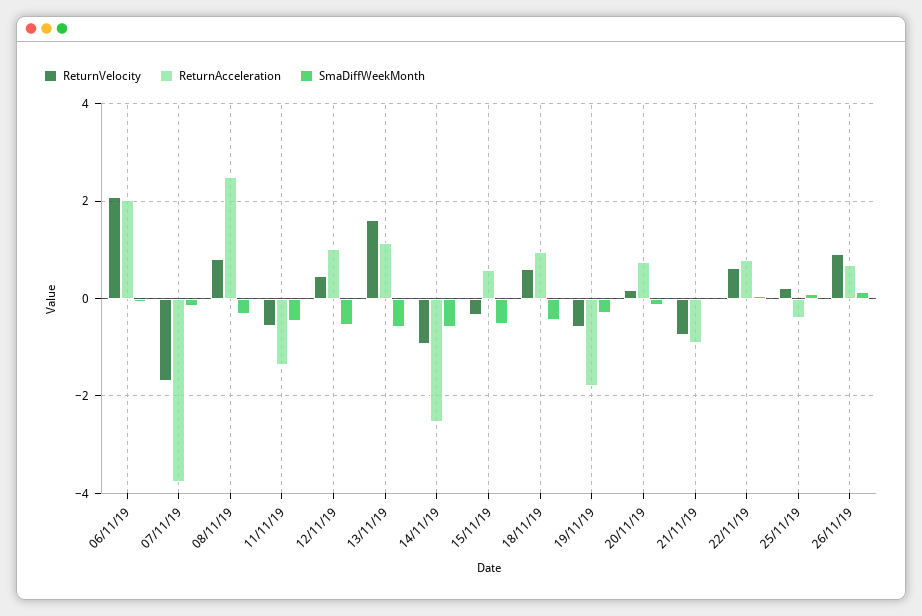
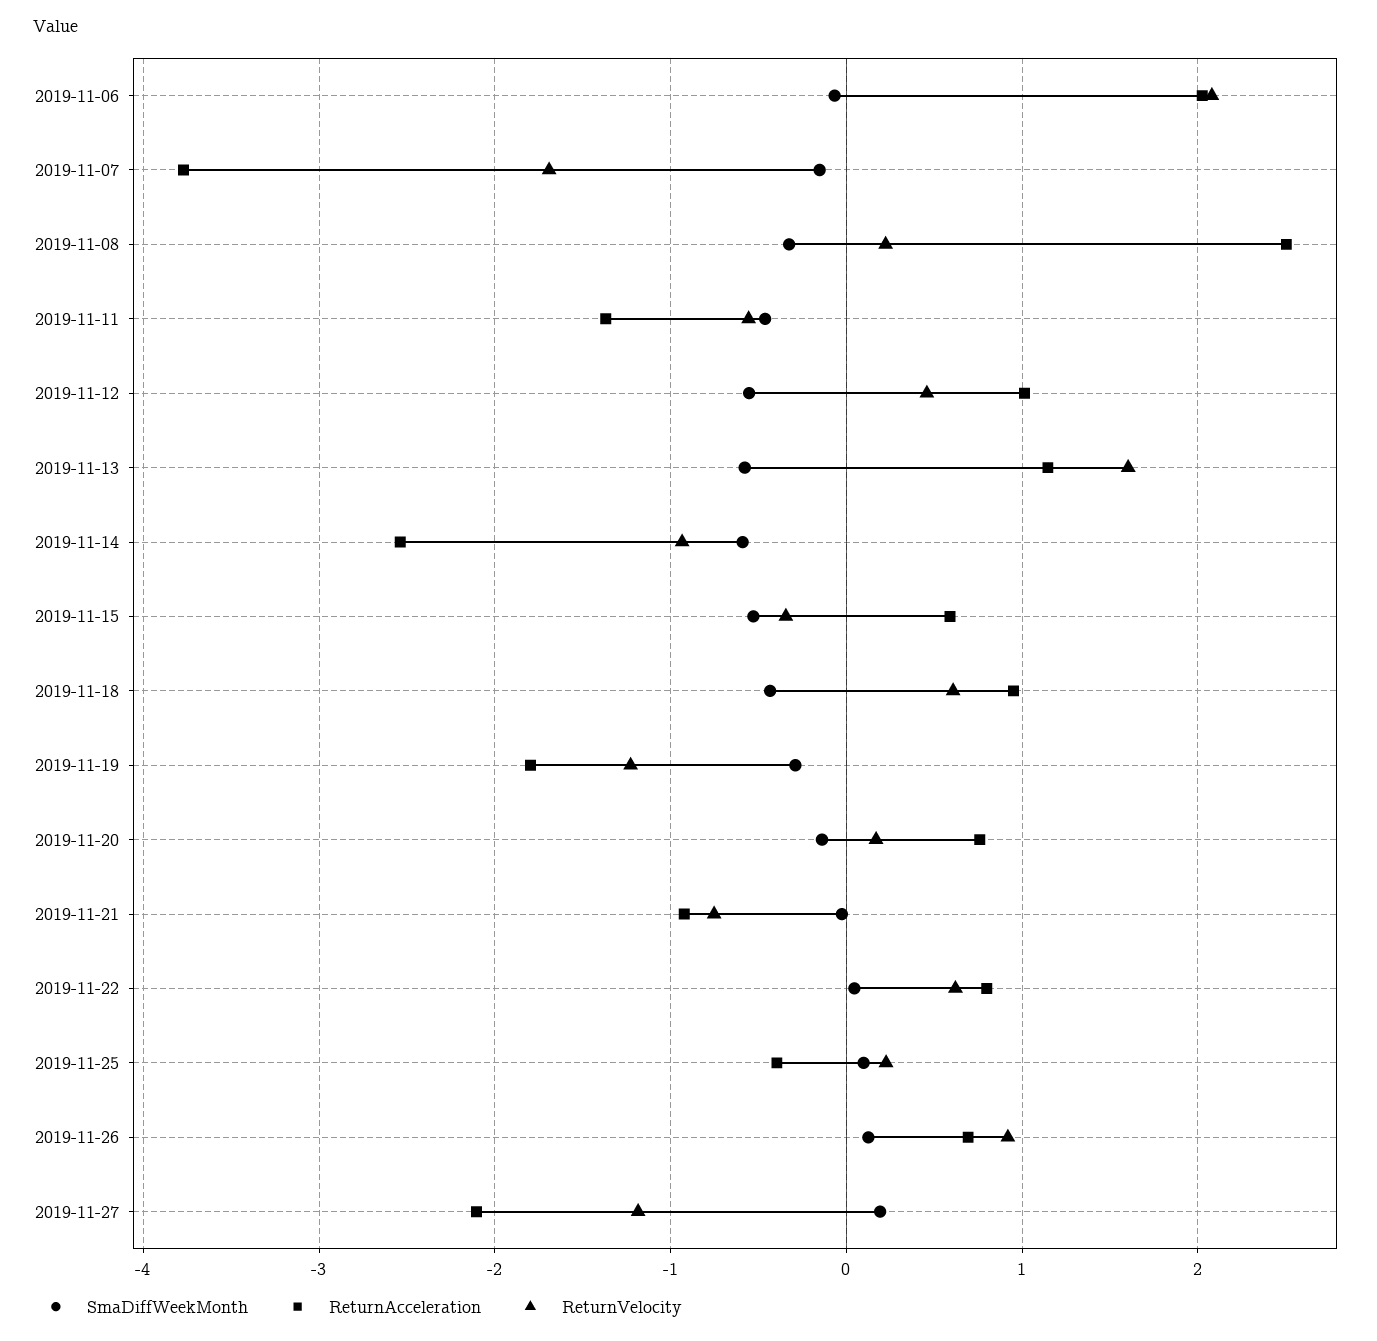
ReturnVelocity, 08/11/19: 0.8 -> 0.2
ReturnVelocity, 19/11/19: -0.6 -> -1.2
SmaDiffWeekMonth, 2019-11-27: none -> 0.2
ReturnAcceleration, 2019-11-27: none -> -2.1
ReturnVelocity, 2019-11-27: none -> -1.2

